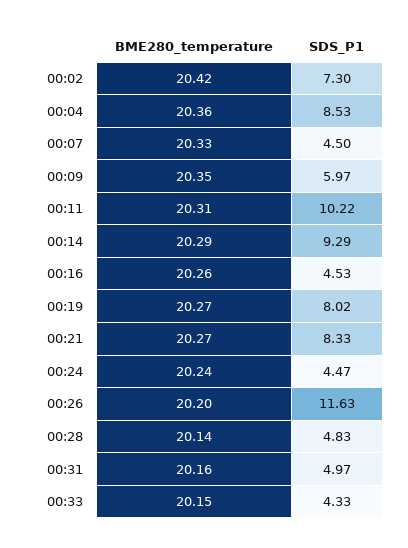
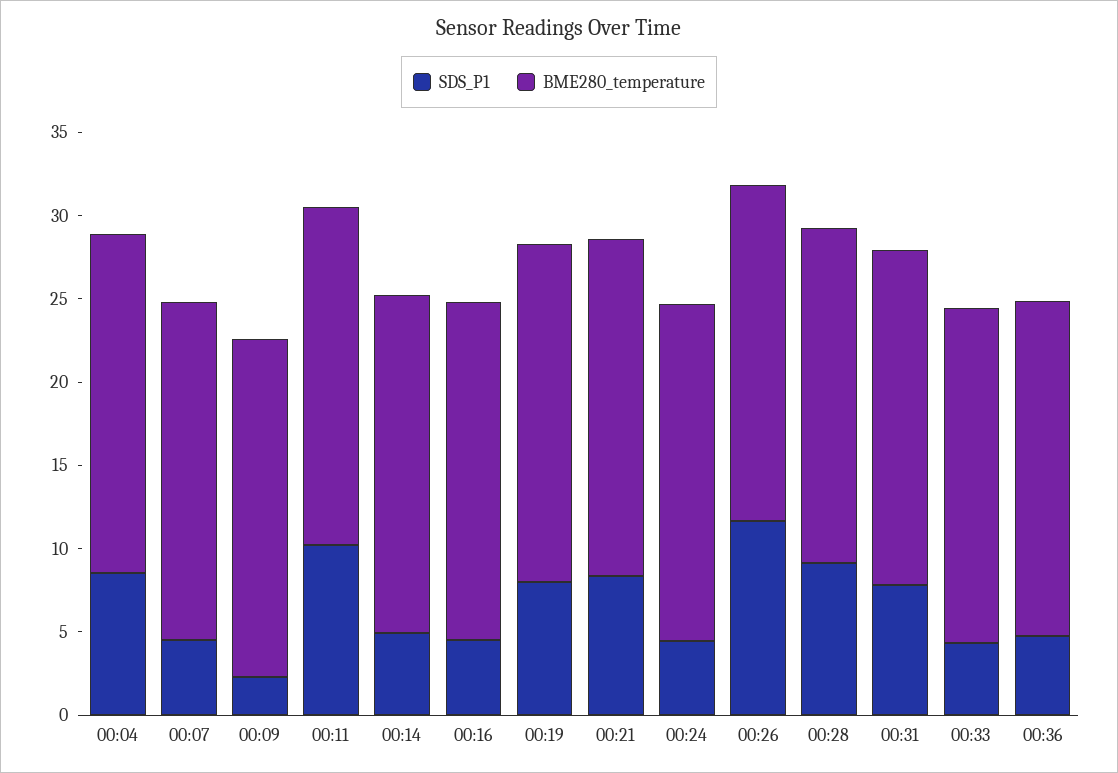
BME280_temperature, 00:02: 20.42 -> none
SDS_P1, 00:02: 7.3 -> none
SDS_P1, 00:09: 5.97 -> 2
SDS_P1, 00:14: 9.29 -> 5
SDS_P1, 00:28: 4.83 -> 9
SDS_P1, 00:31: 4.97 -> 8
SDS_P1, 00:36: none -> 5
BME280_temperature, 00:36: none -> 20

